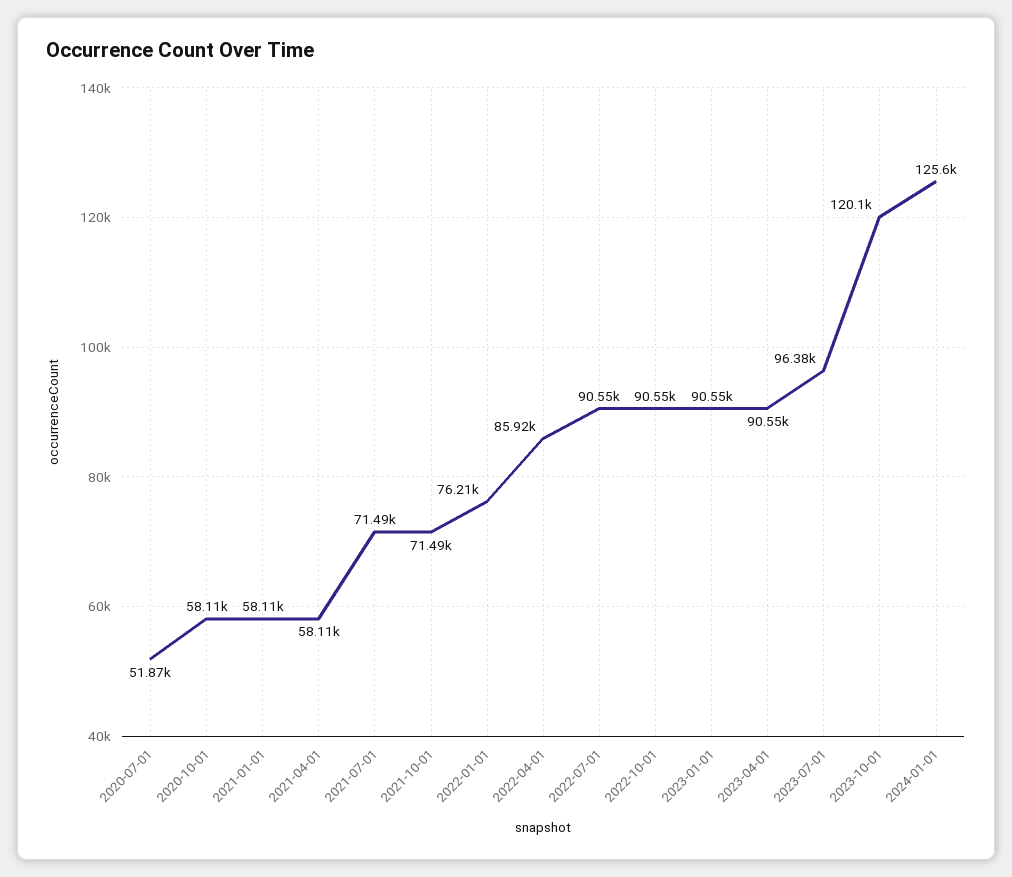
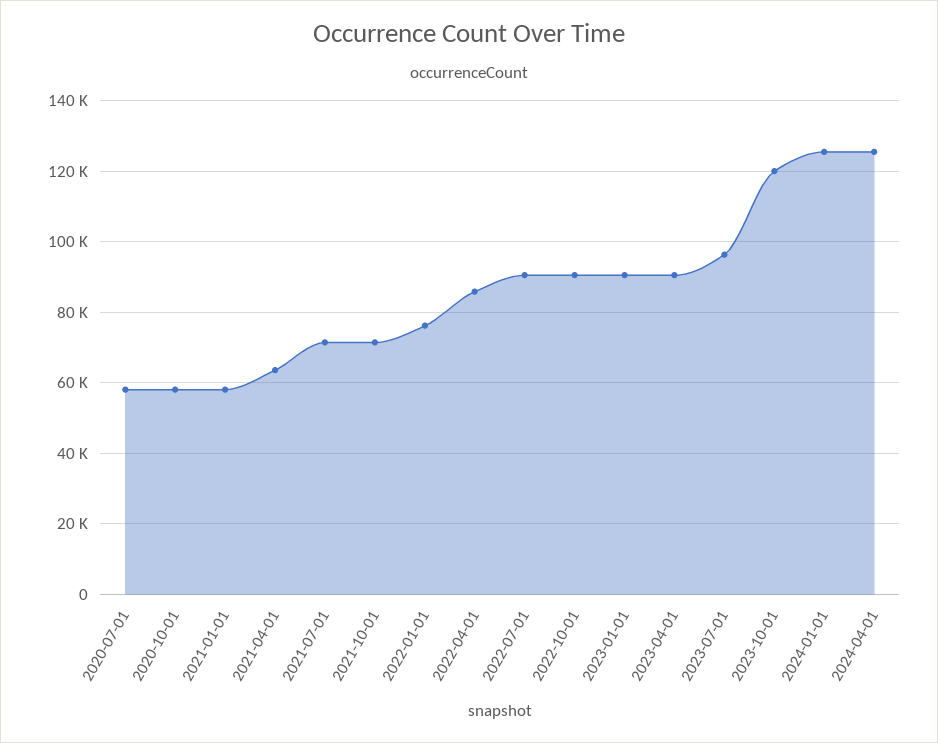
2020-07-01: 51870 -> 58000
2021-04-01: 58110 -> 64000
2024-04-01: none -> 126000

